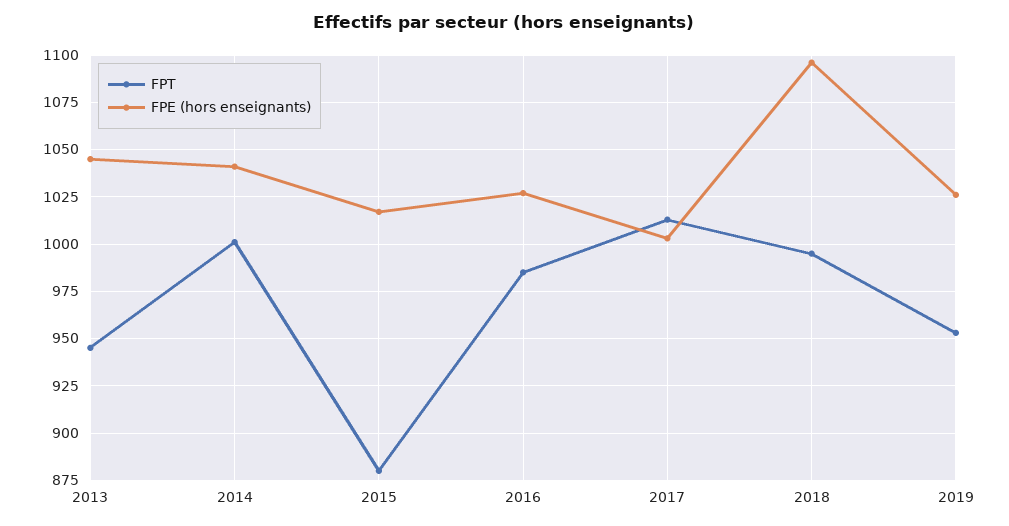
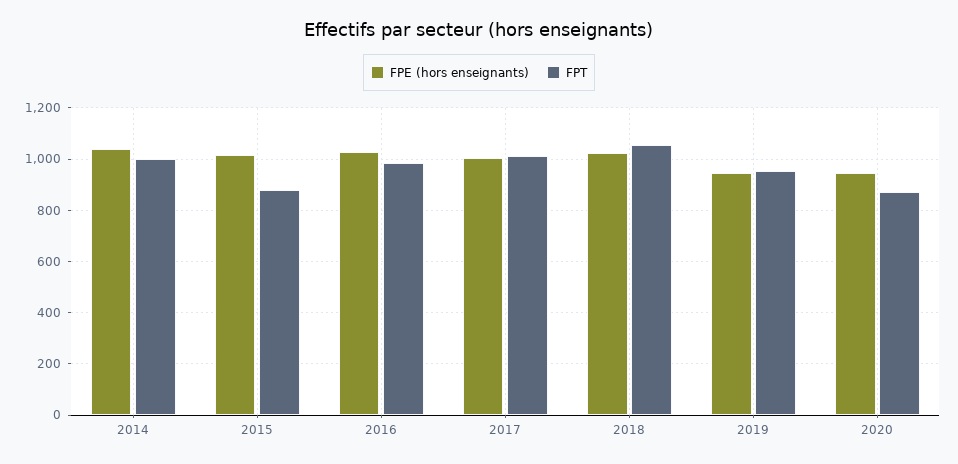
FPT, 2013: 945 -> none
FPE (hors enseignants), 2013: 1045 -> none
FPT, 2018: 995 -> 1050
FPE (hors enseignants), 2018: 1095 -> 1025
FPE (hors enseignants), 2019: 1025 -> 950
FPE (hors enseignants), 2020: none -> 950
FPT, 2020: none -> 875

